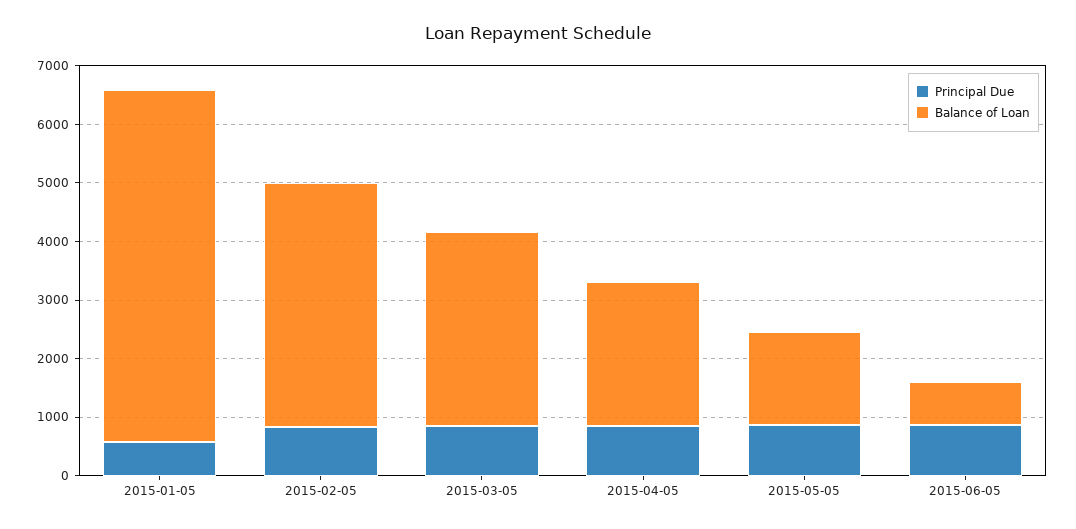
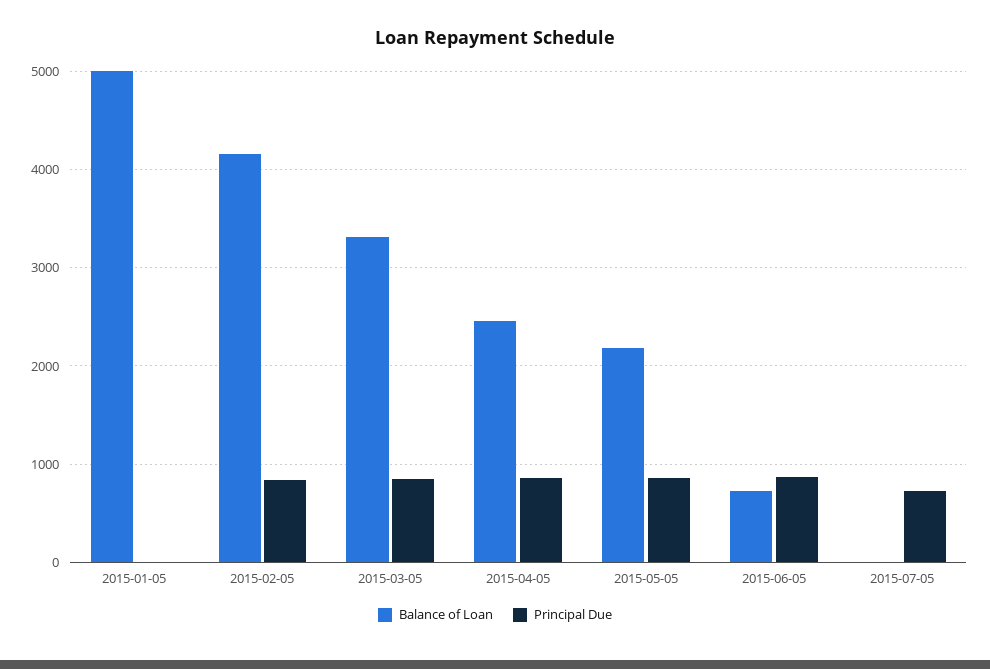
Principal Due, 2015-01-05: 600 -> 0
Balance of Loan, 2015-01-05: 6000 -> 5000
Balance of Loan, 2015-05-05: 1600 -> 2200
Balance of Loan, 2015-07-05: none -> 0
Principal Due, 2015-07-05: none -> 700

